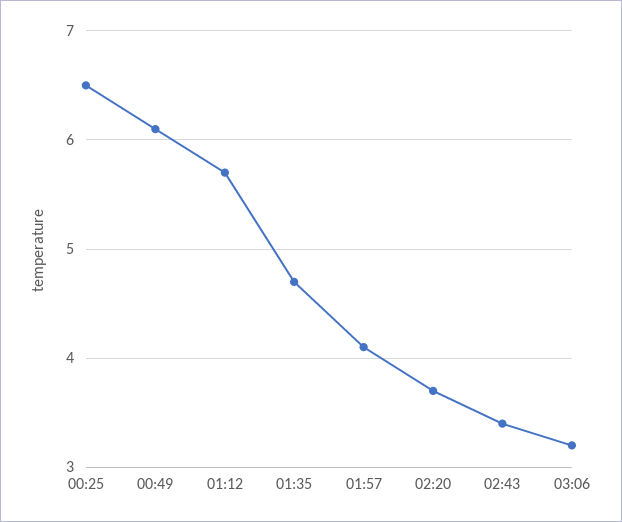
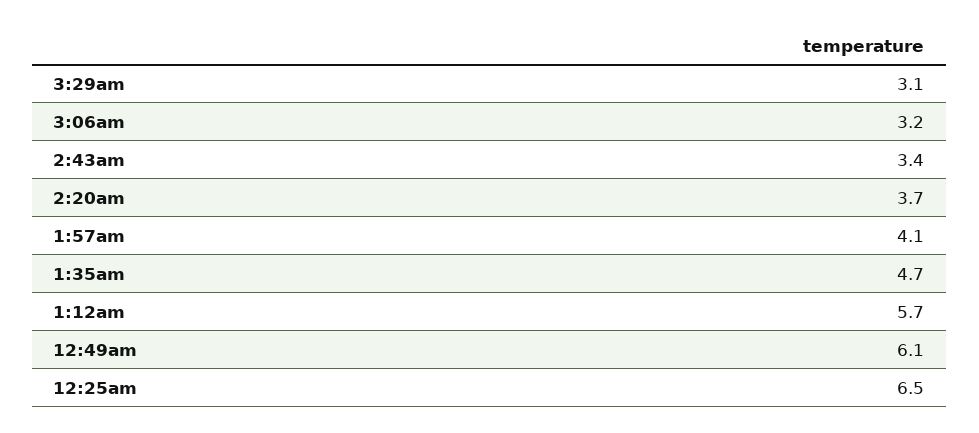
3:29am: none -> 3.1

